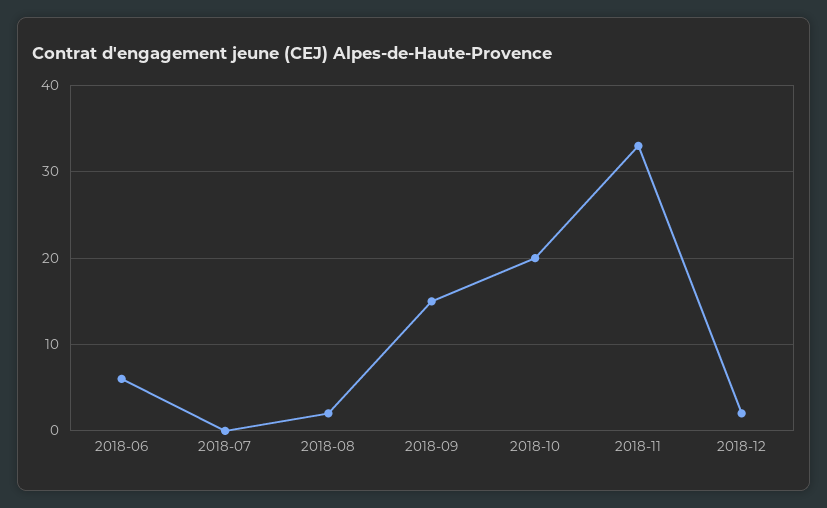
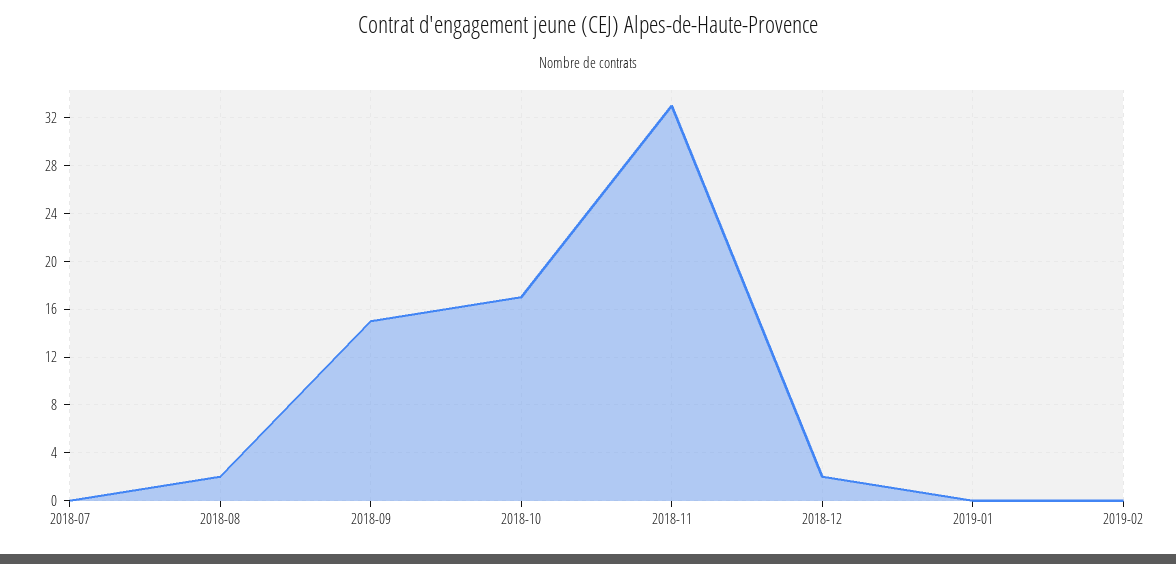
2018-06: 6 -> none
2018-10: 20 -> 17
2019-01: none -> 0
2019-02: none -> 0

